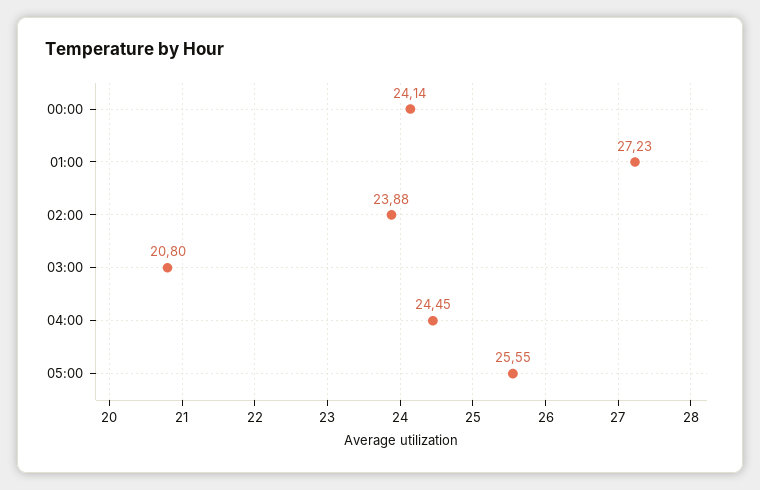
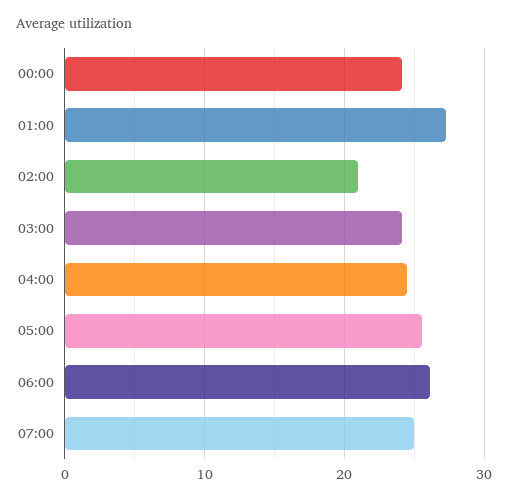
02:00: 23.88 -> 21
03:00: 20.8 -> 24
06:00: none -> 26
07:00: none -> 25

